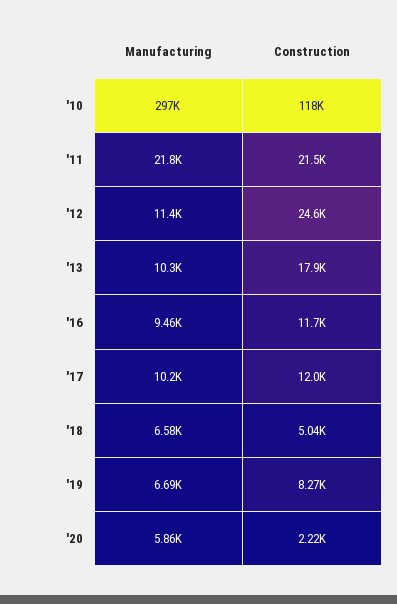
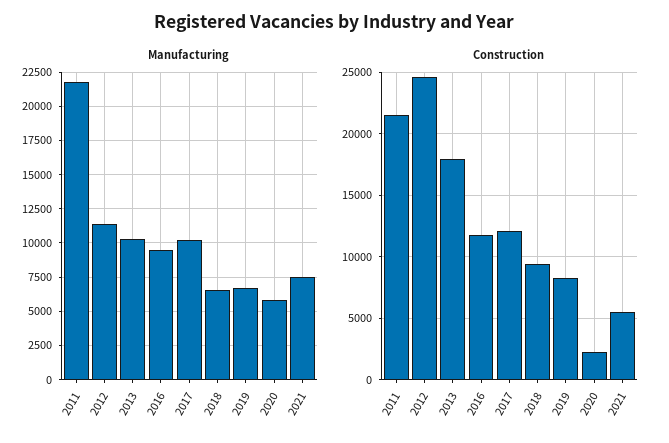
Manufacturing, '10: 297000 -> none
Construction, '10: 118000 -> none
Construction, '18: 5040 -> 9500
Manufacturing, 2021: none -> 7500
Construction, 2021: none -> 5500

